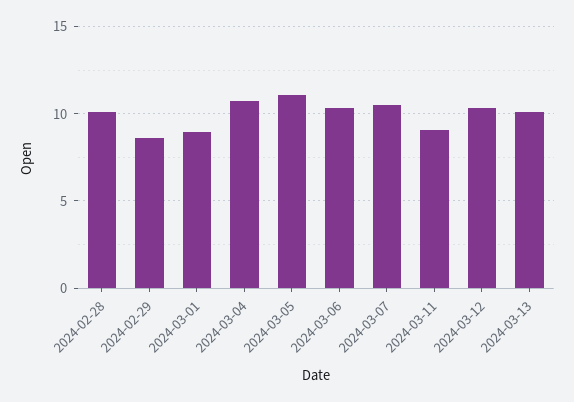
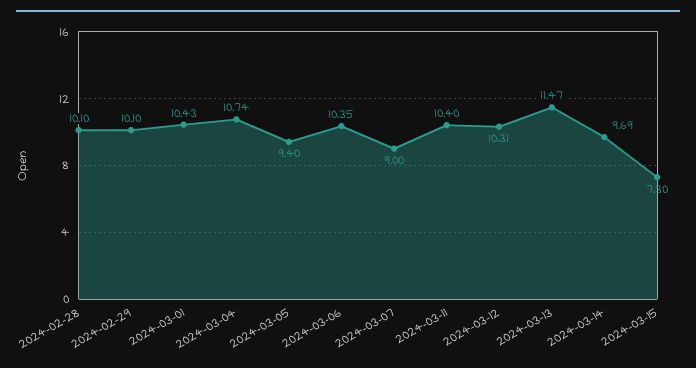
2024-02-29: 8.5 -> 10.1
2024-03-01: 9 -> 10.43
2024-03-05: 11 -> 9.4
2024-03-07: 10.5 -> 9
2024-03-11: 9 -> 10.4
2024-03-13: 10 -> 11.47
2024-03-14: none -> 9.69
2024-03-15: none -> 7.3

